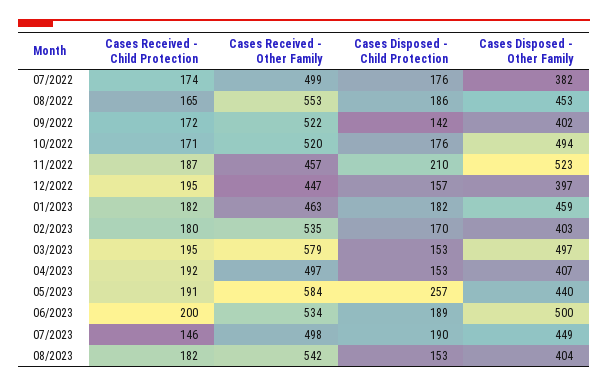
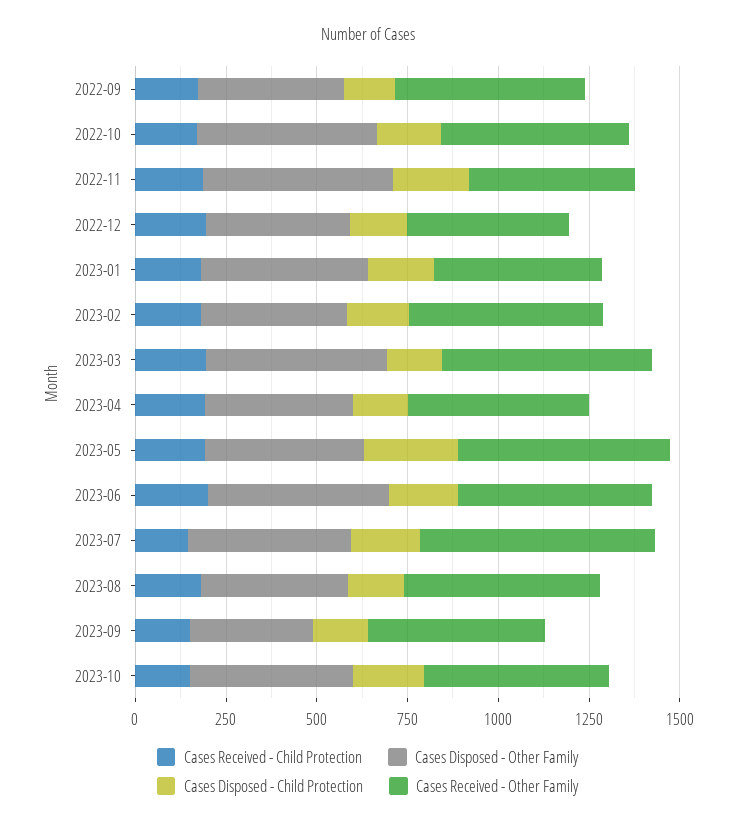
Cases Received - Child Protection, 07/2022: 174 -> none
Cases Received - Other Family, 07/2022: 499 -> none
Cases Disposed - Child Protection, 07/2022: 176 -> none
Cases Disposed - Other Family, 07/2022: 382 -> none
Cases Received - Child Protection, 08/2022: 165 -> none
Cases Received - Other Family, 08/2022: 553 -> none
Cases Disposed - Child Protection, 08/2022: 186 -> none
Cases Disposed - Other Family, 08/2022: 453 -> none
Cases Received - Other Family, 07/2023: 498 -> 650
Cases Received - Child Protection, 2023-09: none -> 150
Cases Disposed - Other Family, 2023-09: none -> 350
Cases Disposed - Child Protection, 2023-09: none -> 150
Cases Received - Other Family, 2023-09: none -> 500
Cases Received - Child Protection, 2023-10: none -> 150
Cases Disposed - Other Family, 2023-10: none -> 450
Cases Disposed - Child Protection, 2023-10: none -> 200
Cases Received - Other Family, 2023-10: none -> 500

